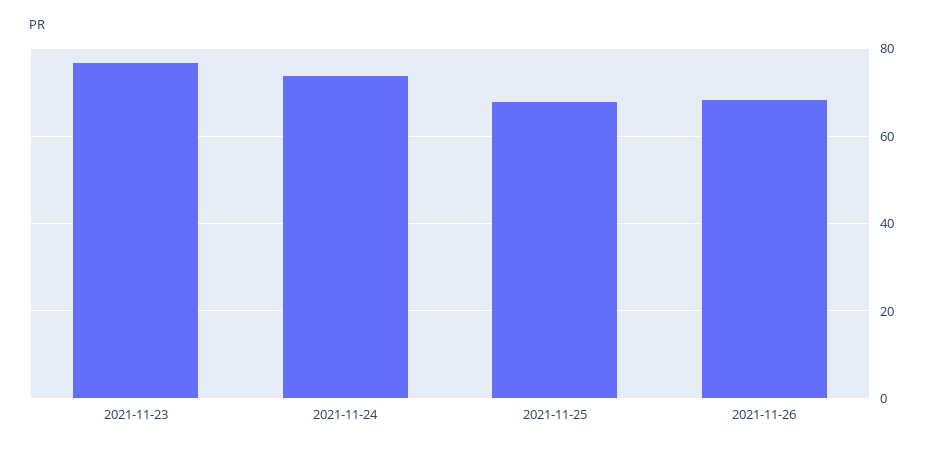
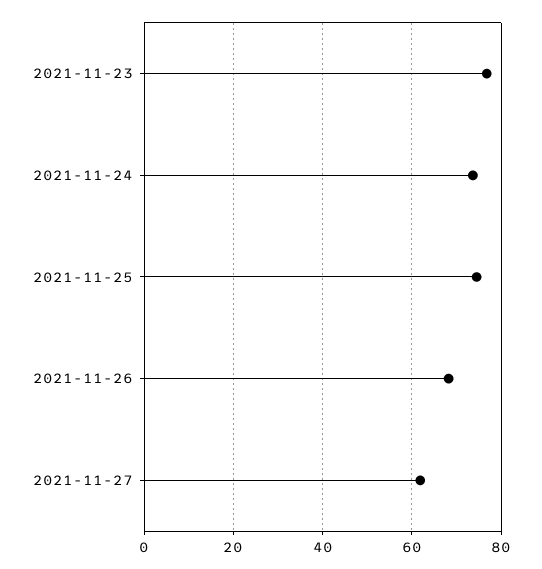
2021-11-25: 68 -> 74
2021-11-27: none -> 62

